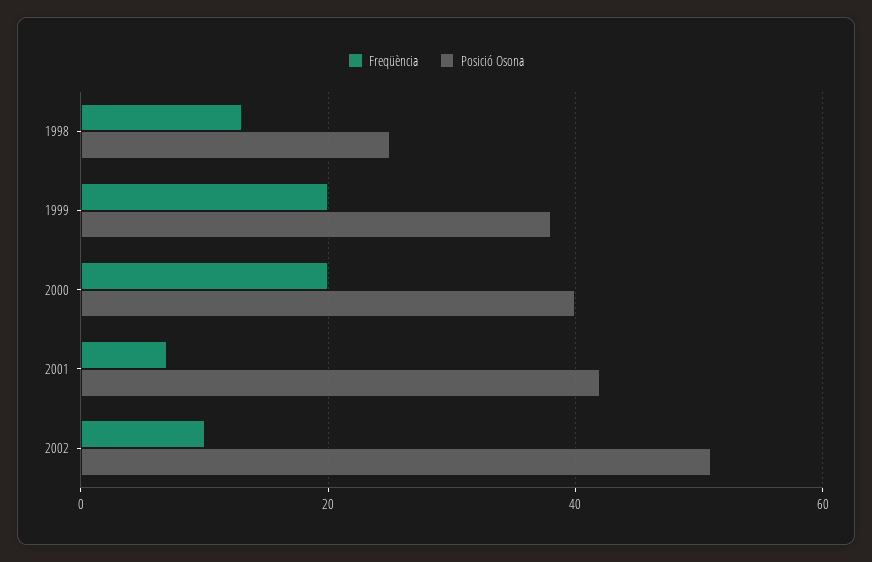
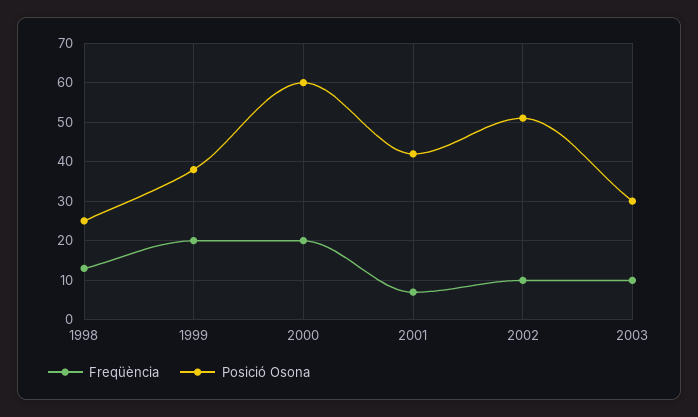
Posició Osona, 2000: 40 -> 60
Freqüència, 2003: none -> 10
Posició Osona, 2003: none -> 30

